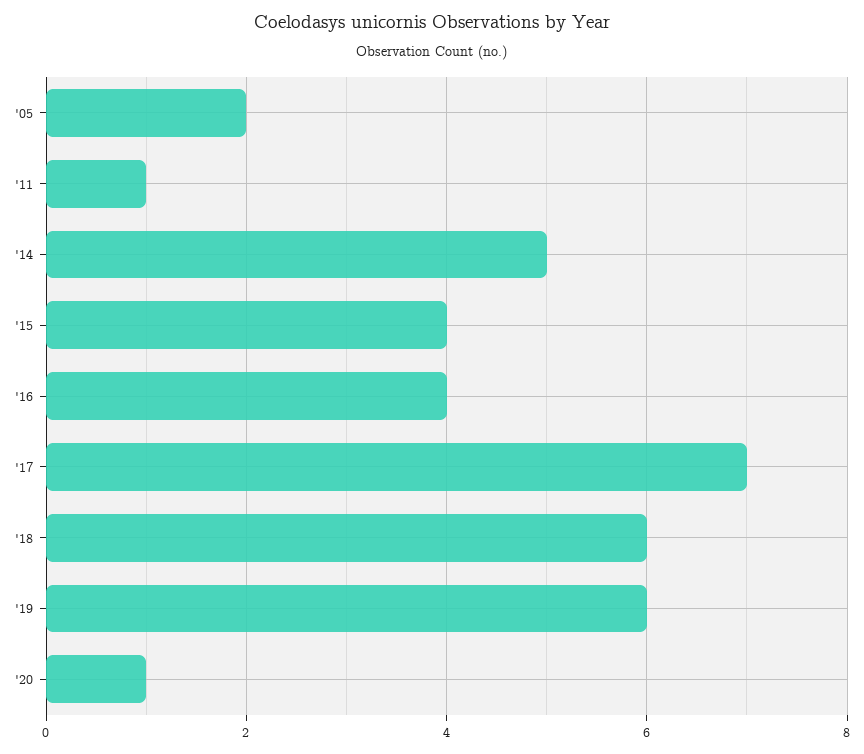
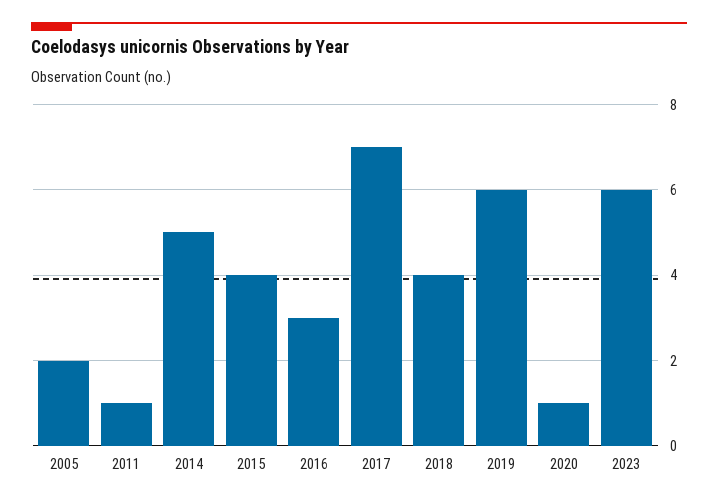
'16: 4 -> 3
'18: 6 -> 4
2023: none -> 6

